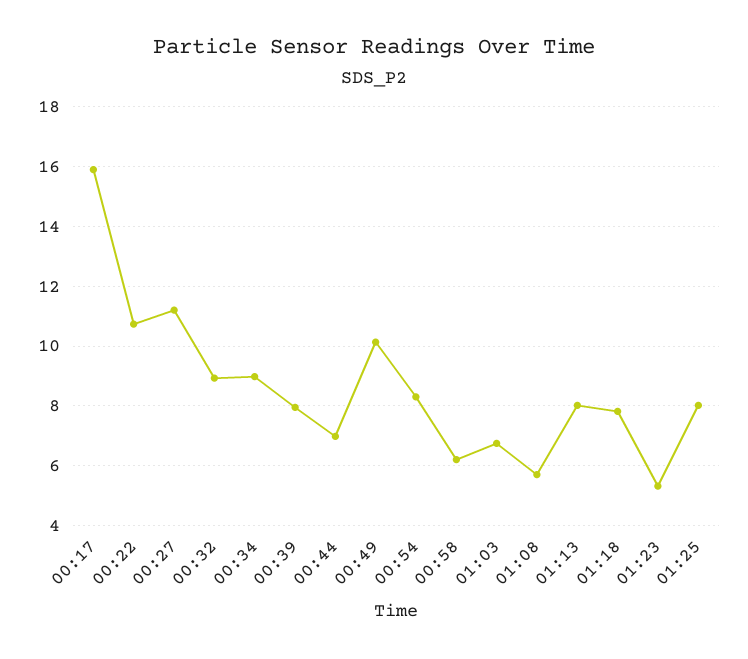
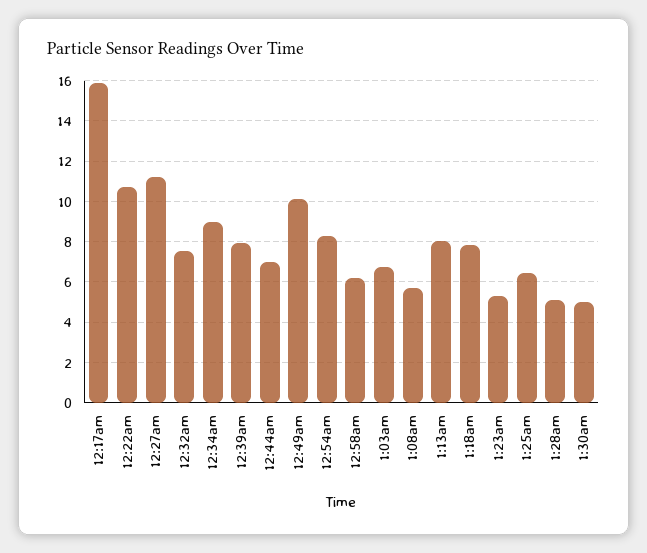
00:32: 9 -> 7.5
01:25: 8 -> 6.5
1:28am: none -> 5
1:30am: none -> 5

